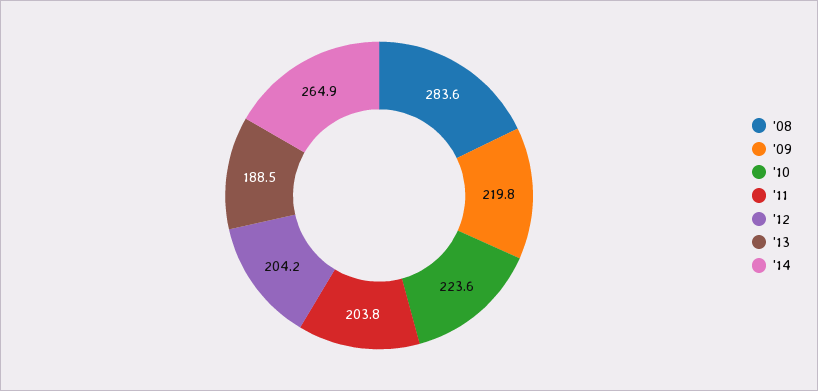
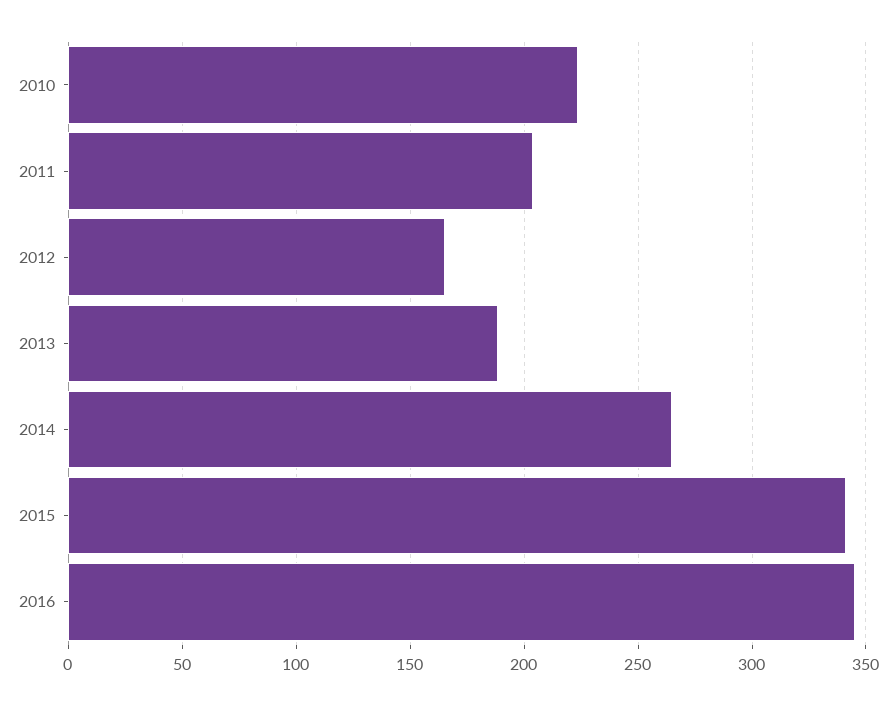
'08: 283.6 -> none
'09: 219.8 -> none
'12: 204.2 -> 165
2015: none -> 340
2016: none -> 345

